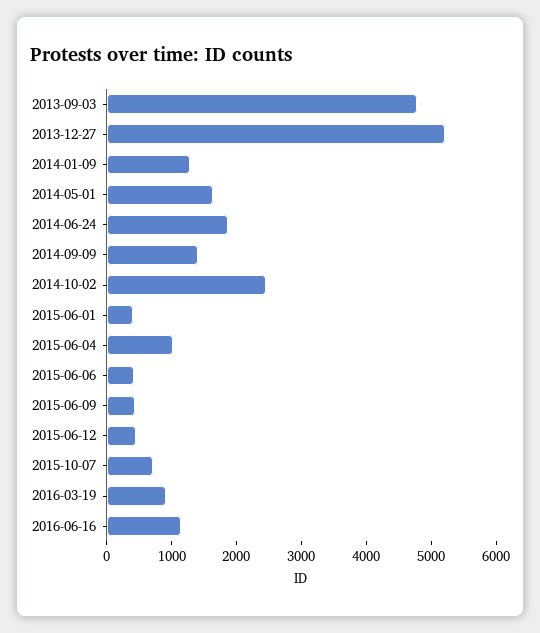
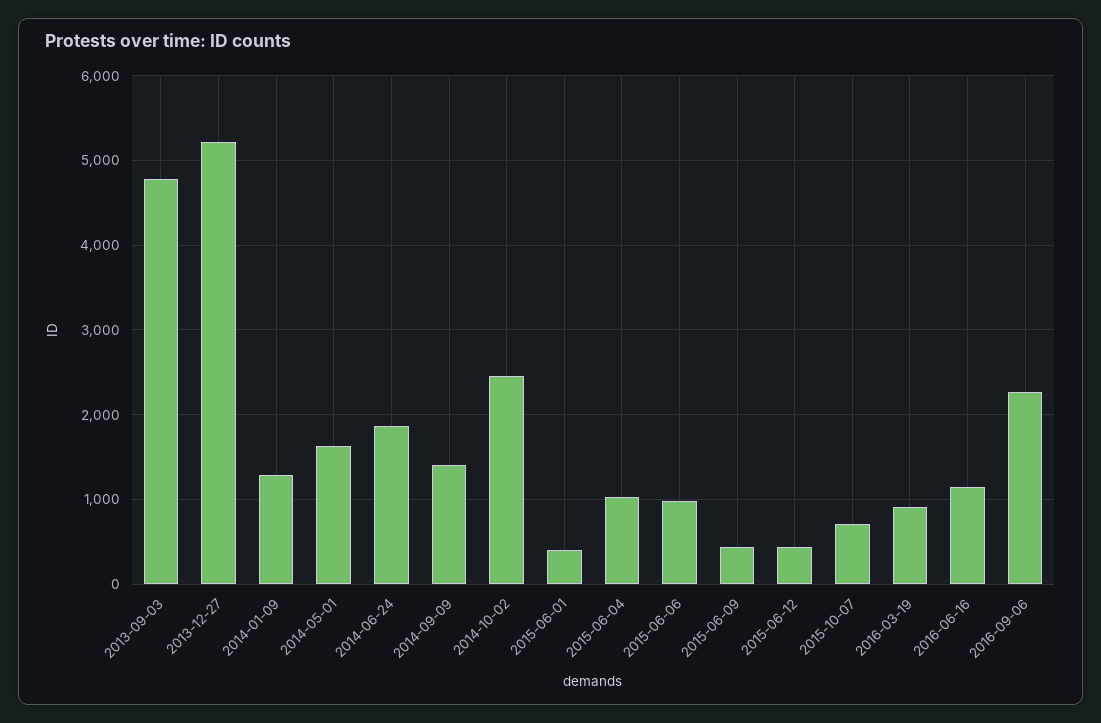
2015-06-06: 400 -> 1000
2016-09-06: none -> 2300

